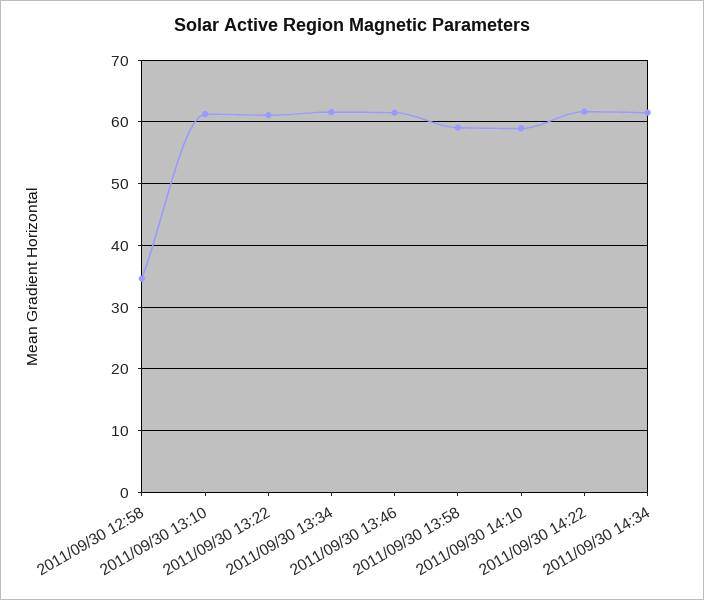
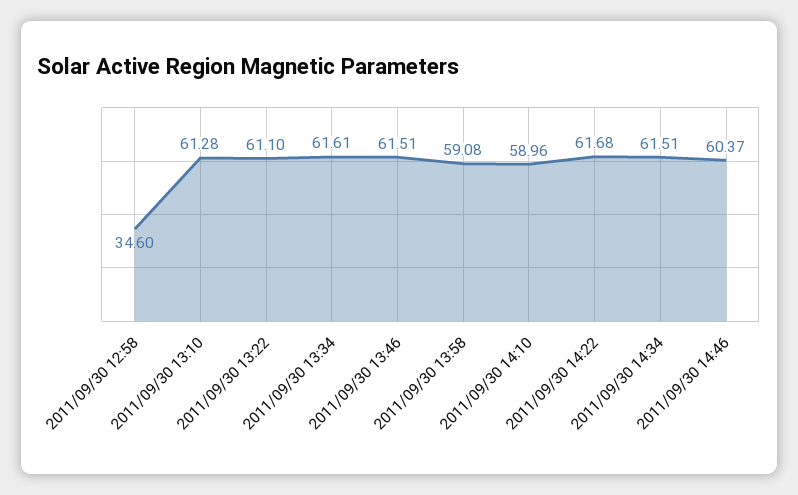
2011/09/30 14:46: none -> 60.37

